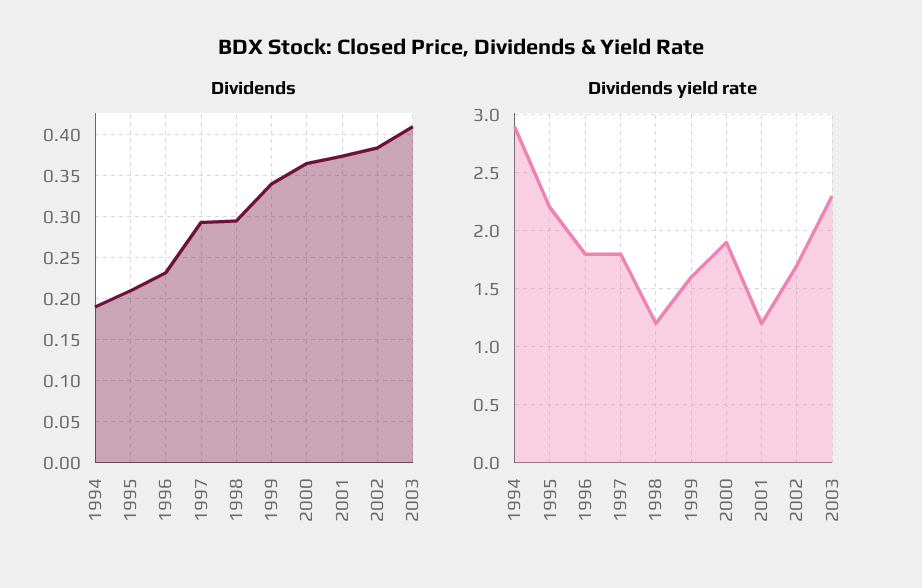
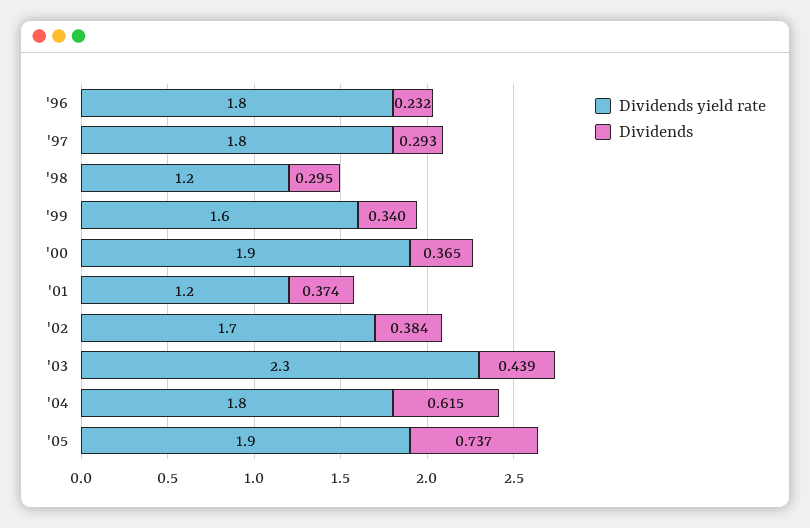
Dividends, 1994: 0.19 -> none
Dividends, 1995: 0.21 -> none
Dividends, 2003: 0.41 -> 0.439
Dividends yield rate, 1994: 2.9 -> none
Dividends yield rate, 1995: 2.2 -> none
Dividends yield rate, '04: none -> 1.8
Dividends, '04: none -> 0.615
Dividends yield rate, '05: none -> 1.9
Dividends, '05: none -> 0.737

